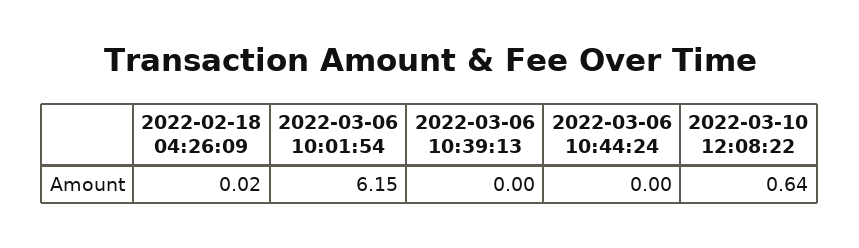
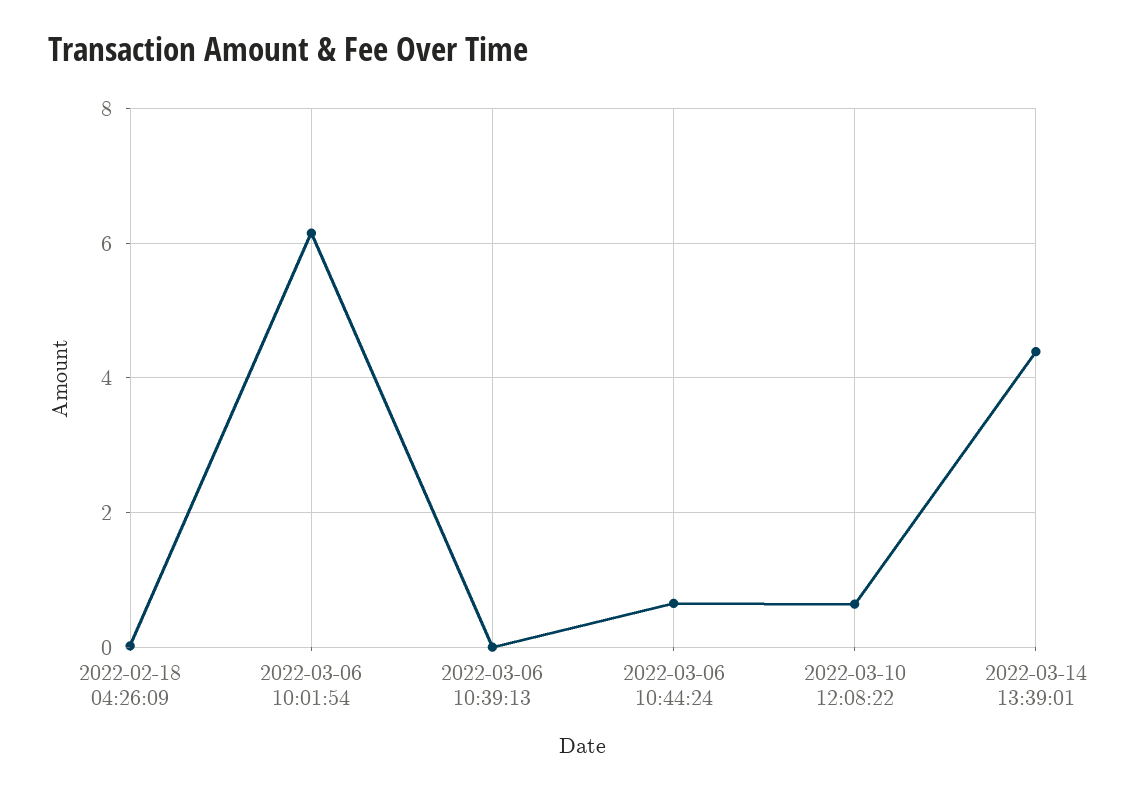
2022-03-06 10:44:24: 0 -> 0.6
2022-03-14 13:39:01: none -> 4.4

